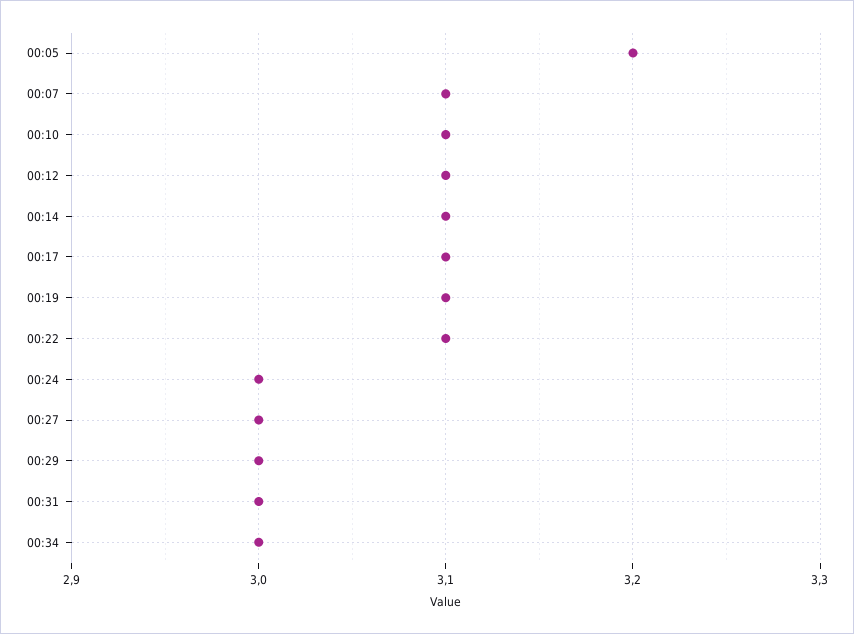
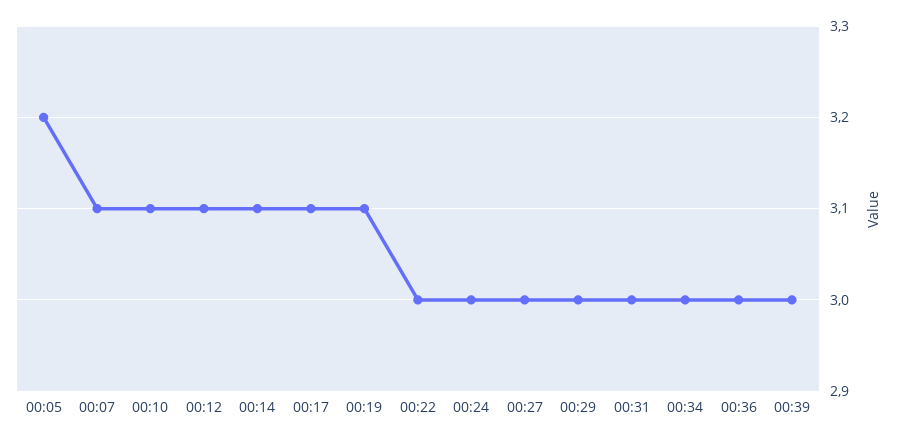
00:22: 3.1 -> 3
00:36: none -> 3
00:39: none -> 3

